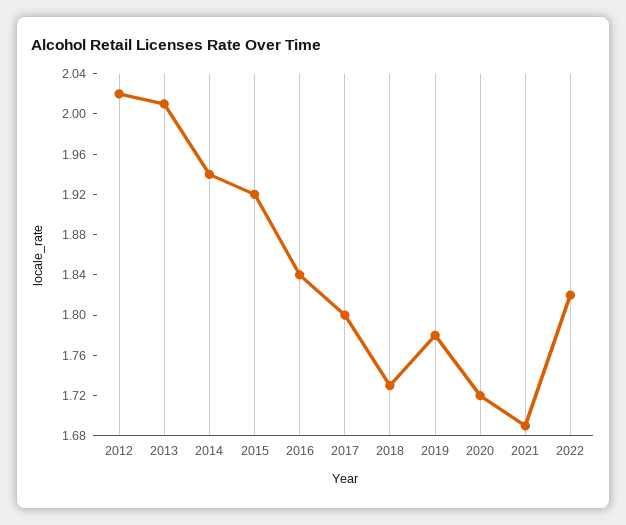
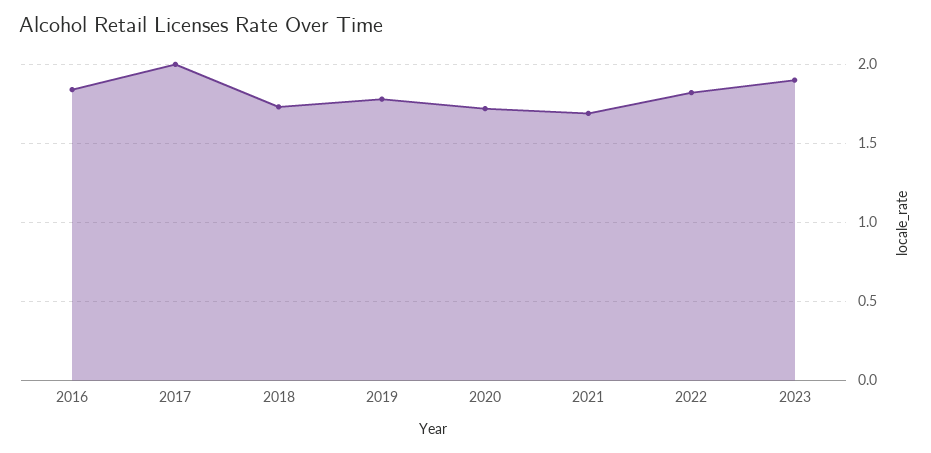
2012: 2.02 -> none
2013: 2.01 -> none
2014: 1.94 -> none
2015: 1.92 -> none
2017: 1.8 -> 2
2023: none -> 1.9

